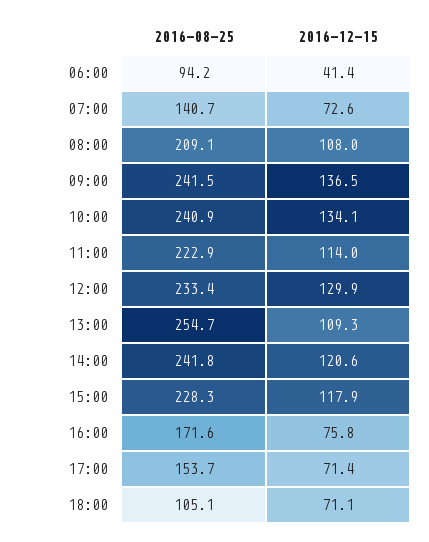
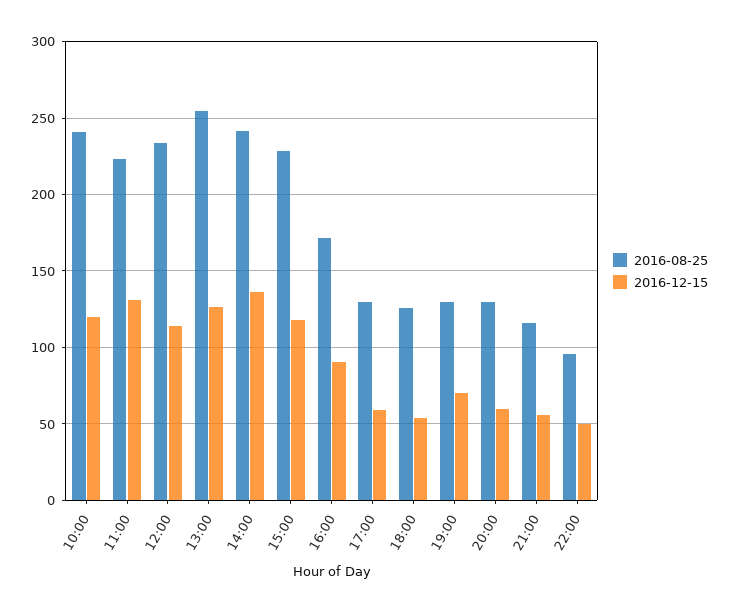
2016-08-25, 06:00: 94.2 -> none
2016-12-15, 06:00: 41.4 -> none
2016-08-25, 07:00: 140.7 -> none
2016-12-15, 07:00: 72.6 -> none
2016-08-25, 08:00: 209.1 -> none
2016-12-15, 08:00: 108 -> none
2016-08-25, 09:00: 241.5 -> none
2016-12-15, 09:00: 136.5 -> none
2016-12-15, 10:00: 134.1 -> 120
2016-12-15, 11:00: 114 -> 130
2016-12-15, 12:00: 129.9 -> 115
2016-12-15, 13:00: 109.3 -> 125
2016-12-15, 14:00: 120.6 -> 135
2016-12-15, 16:00: 75.8 -> 90
2016-08-25, 17:00: 153.7 -> 130
2016-12-15, 17:00: 71.4 -> 60
2016-08-25, 18:00: 105.1 -> 125
2016-12-15, 18:00: 71.1 -> 55
2016-08-25, 19:00: none -> 130
2016-12-15, 19:00: none -> 70
2016-08-25, 20:00: none -> 130
2016-12-15, 20:00: none -> 60
2016-08-25, 21:00: none -> 115
2016-12-15, 21:00: none -> 55
2016-08-25, 22:00: none -> 95
2016-12-15, 22:00: none -> 50

